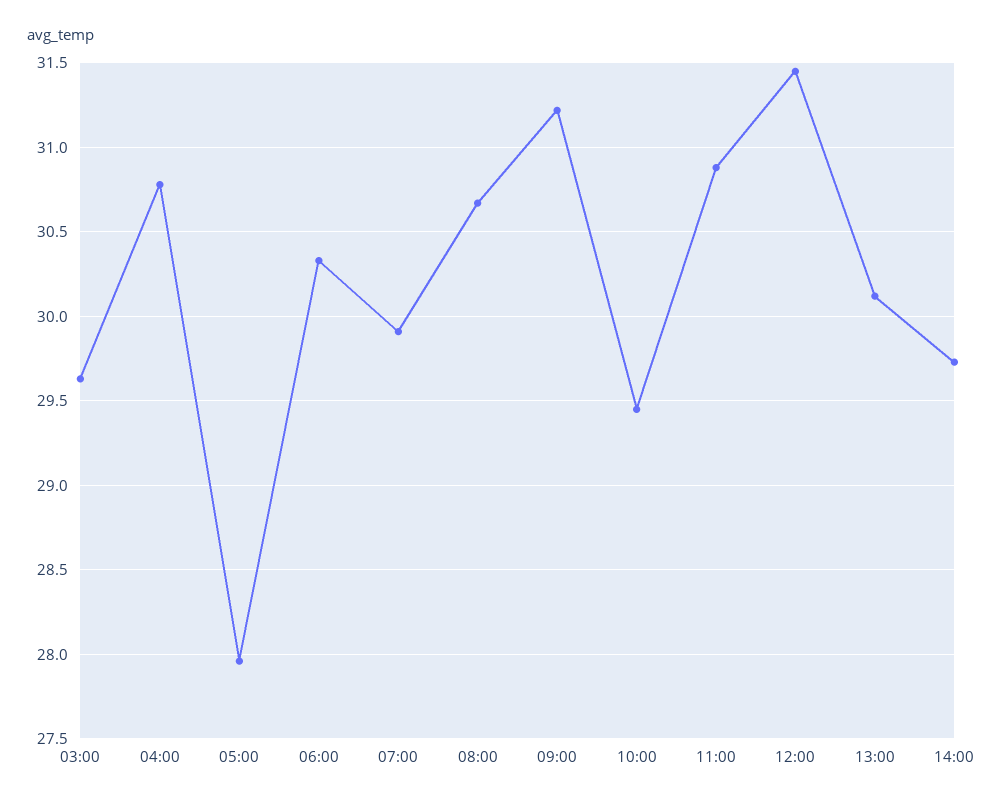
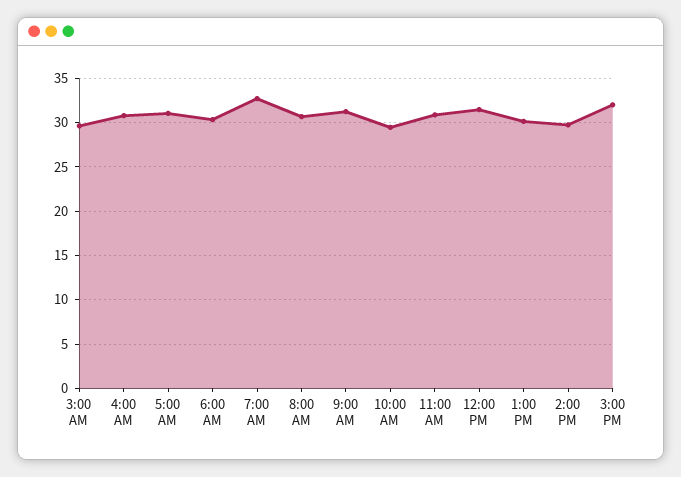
05:00: 27.95 -> 31
07:00: 29.9 -> 33
3:00 PM: none -> 32

